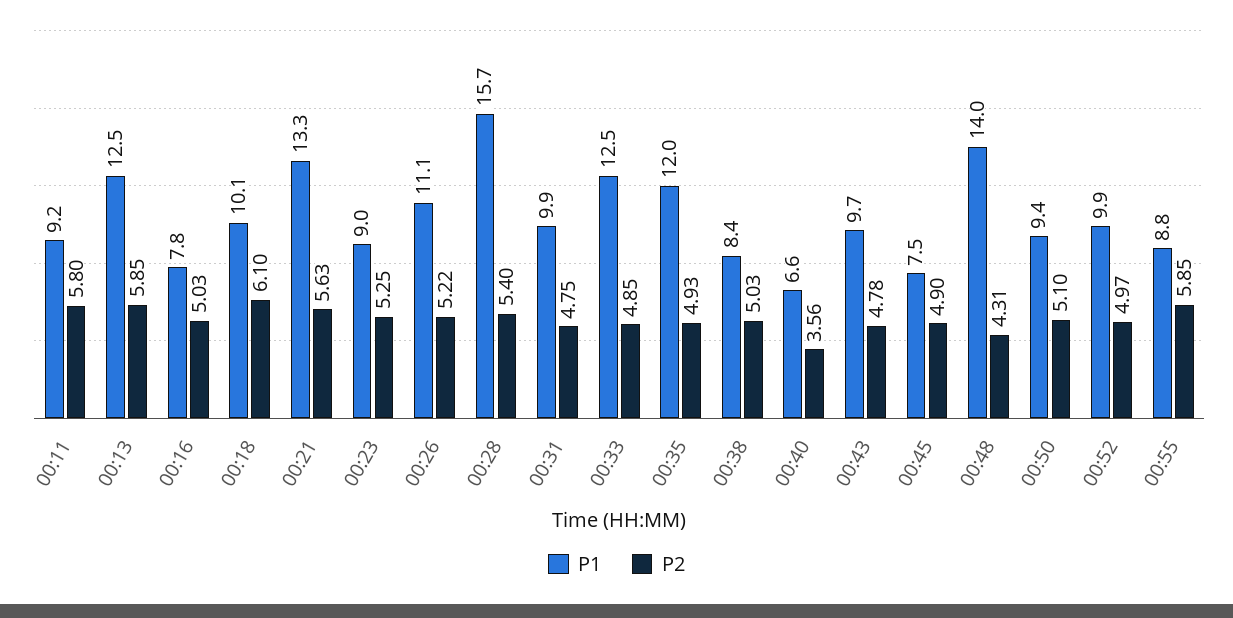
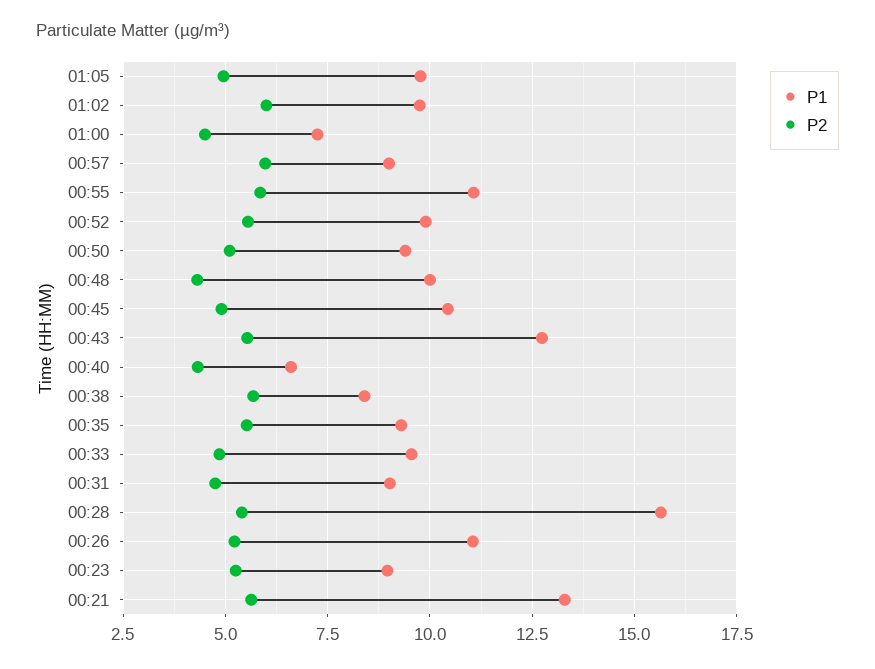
P1, 00:11: 9.2 -> none
P2, 00:11: 5.8 -> none
P1, 00:13: 12.5 -> none
P2, 00:13: 5.85 -> none
P1, 00:16: 7.8 -> none
P2, 00:16: 5.03 -> none
P1, 00:18: 10.1 -> none
P2, 00:18: 6.1 -> none
P1, 00:31: 9.9 -> 9
P1, 00:33: 12.5 -> 9.5
P1, 00:35: 12 -> 9.25
P2, 00:35: 4.93 -> 5.5
P2, 00:38: 5.03 -> 5.75
P2, 00:40: 3.56 -> 4.25
P1, 00:43: 9.7 -> 12.75
P2, 00:43: 4.78 -> 5.5
P1, 00:45: 7.5 -> 10.5
P1, 00:48: 14 -> 10
P2, 00:52: 4.97 -> 5.5
P1, 00:55: 8.8 -> 11
P1, 01:05: none -> 9.75
P2, 01:05: none -> 5
P1, 01:02: none -> 9.75
P2, 01:02: none -> 6
P1, 01:00: none -> 7.25
P2, 01:00: none -> 4.5
P1, 00:57: none -> 9
P2, 00:57: none -> 6

